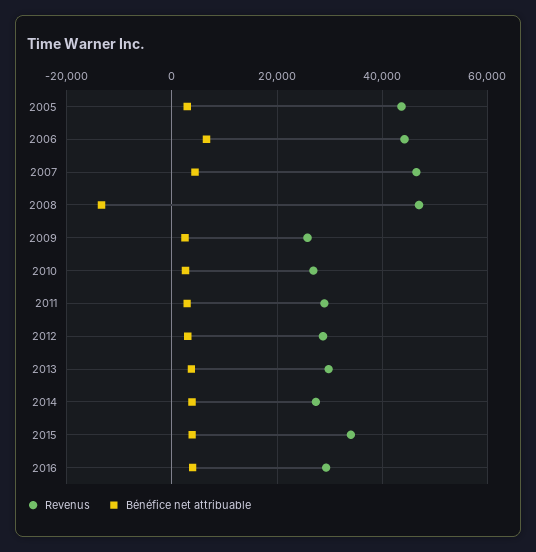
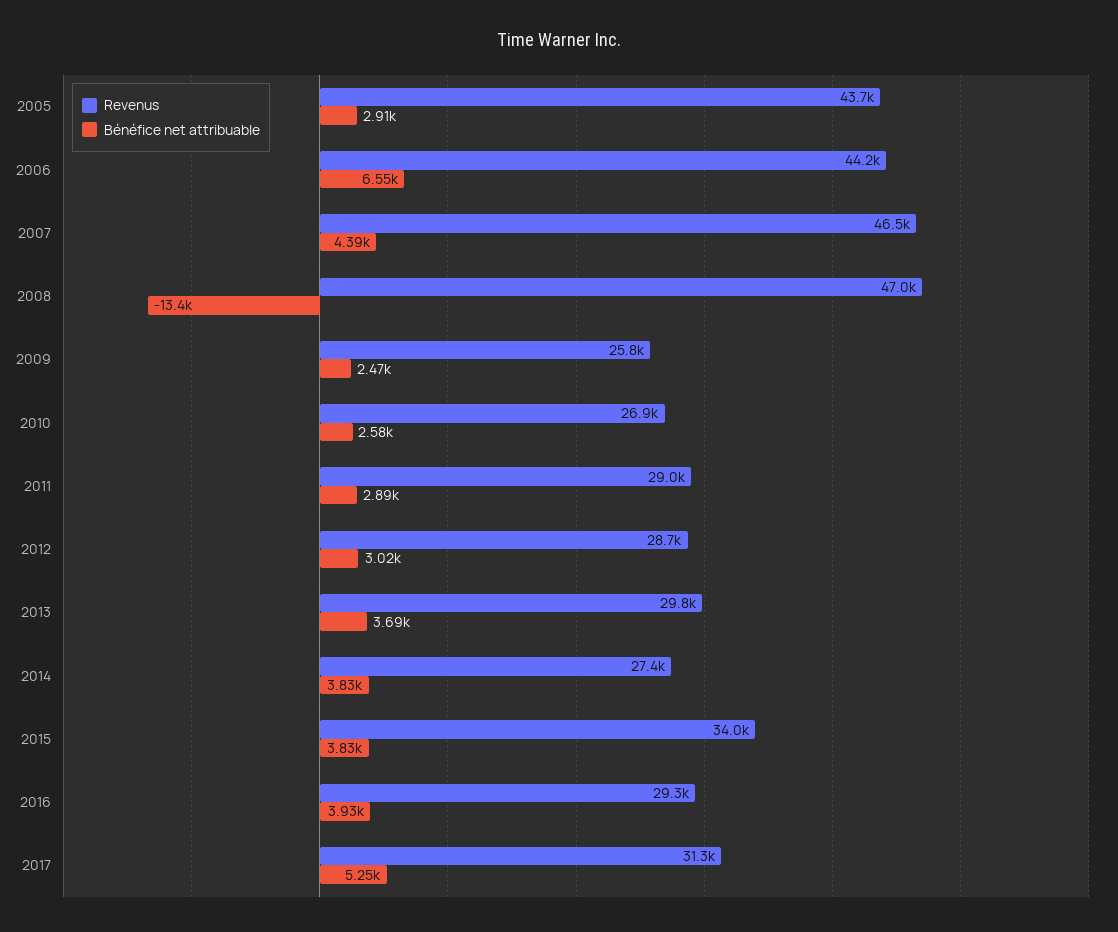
Revenus, 2017: none -> 31300
Bénéfice net attribuable, 2017: none -> 5250

